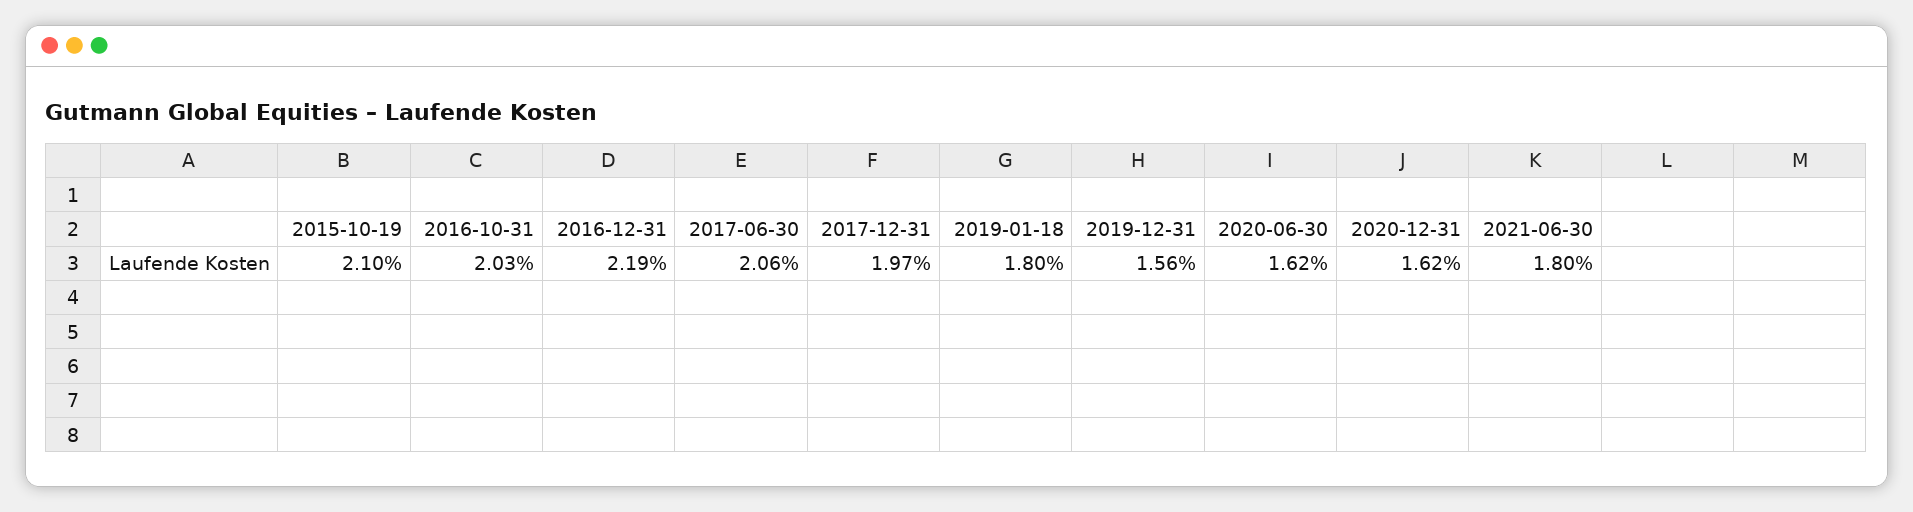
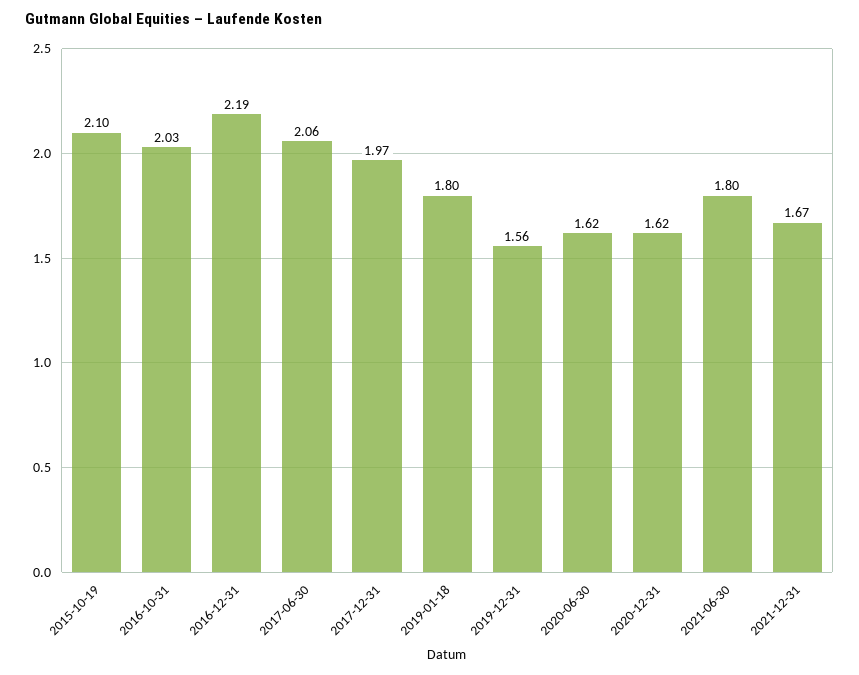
2021-12-31: none -> 1.67

